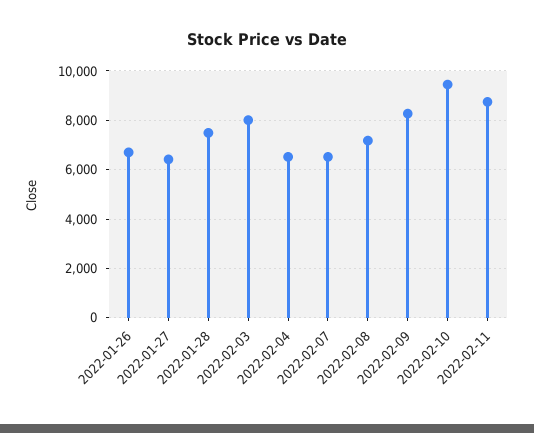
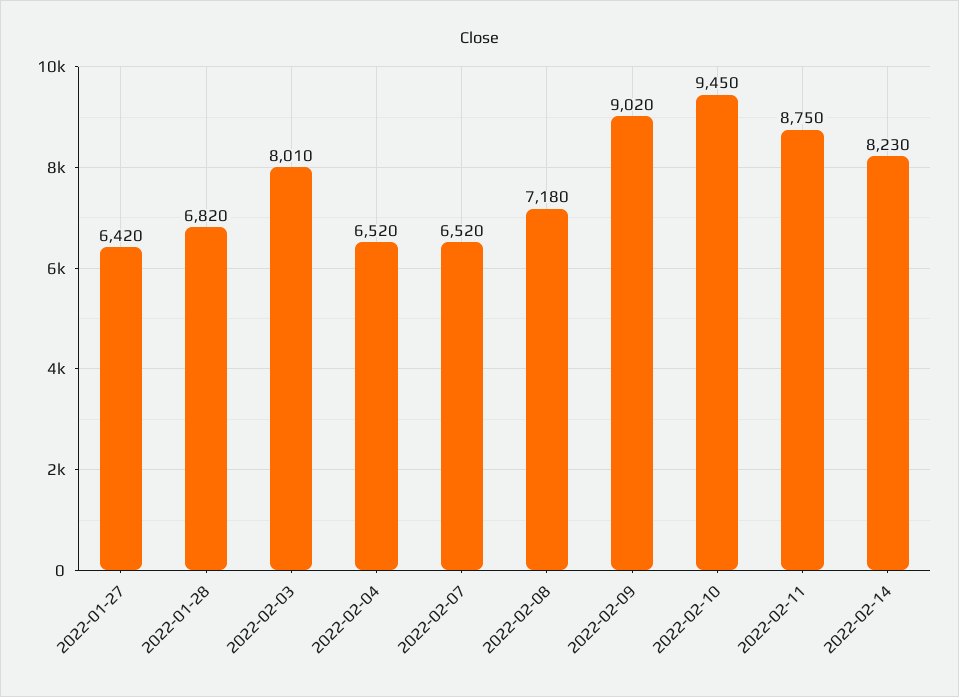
2022-01-26: 6750 -> none
2022-01-28: 7500 -> 6820
2022-02-09: 8250 -> 9020
2022-02-14: none -> 8230

